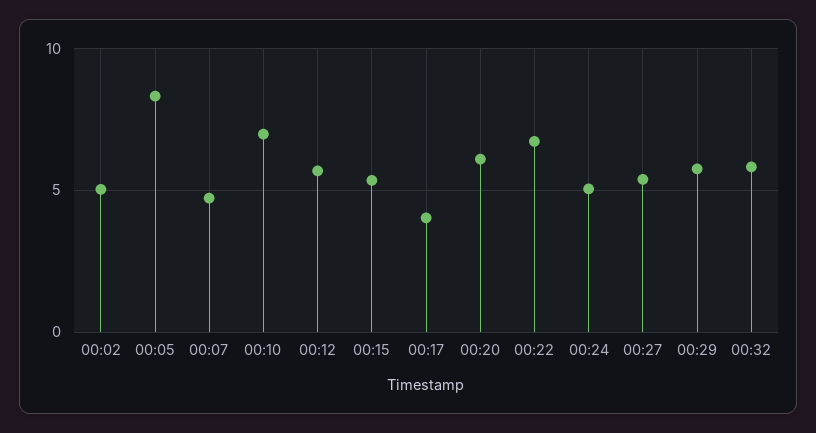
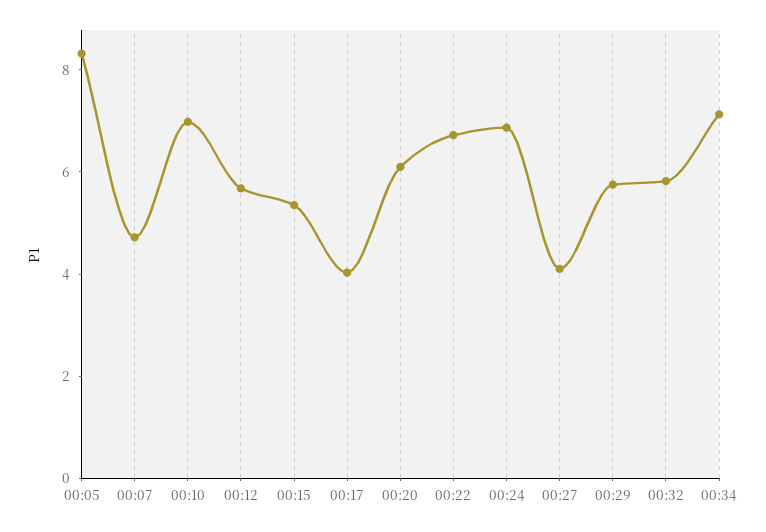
00:02: 5 -> none
00:24: 5 -> 7
00:27: 5.5 -> 4
00:34: none -> 7

